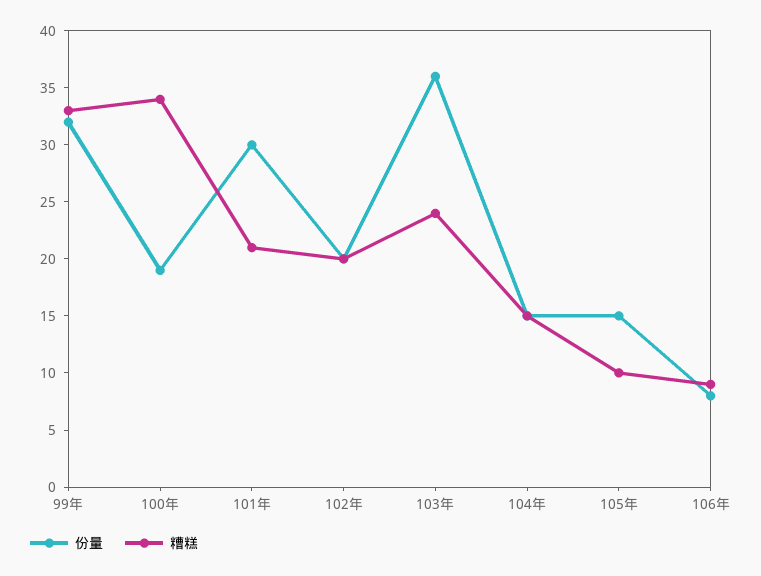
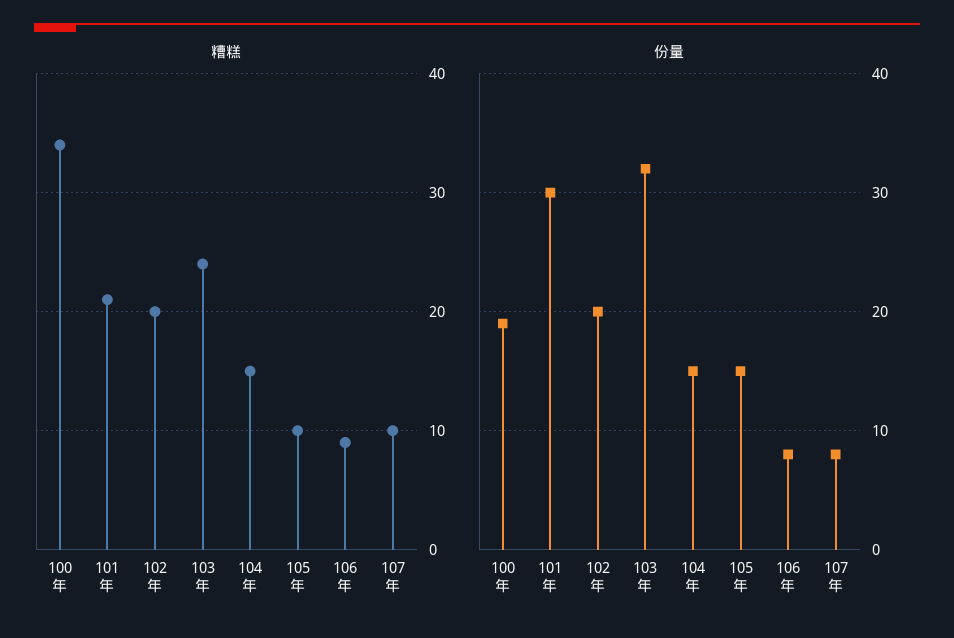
份量, 99年: 32 -> none
糟糕, 99年: 33 -> none
份量, 103年: 36 -> 32
糟糕, 107年: none -> 10
份量, 107年: none -> 8

